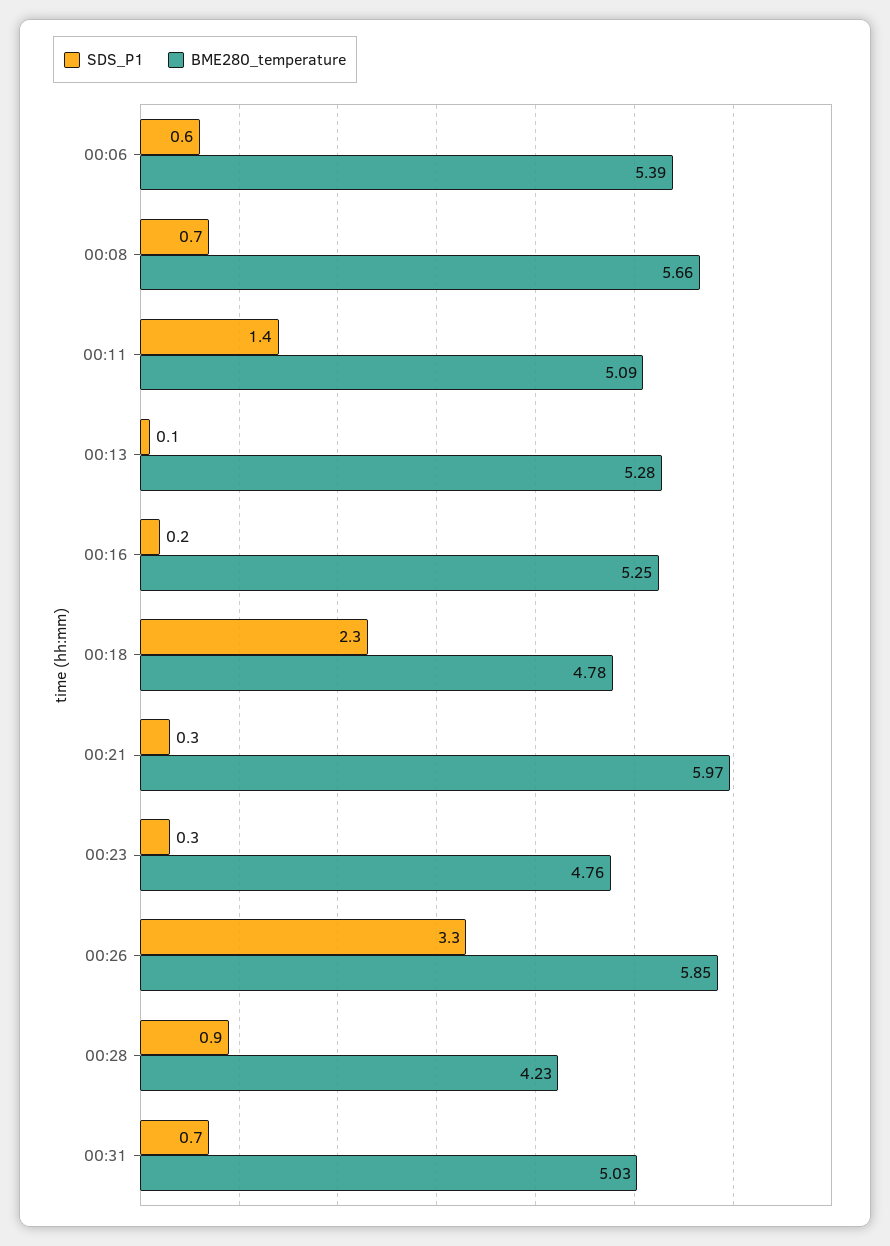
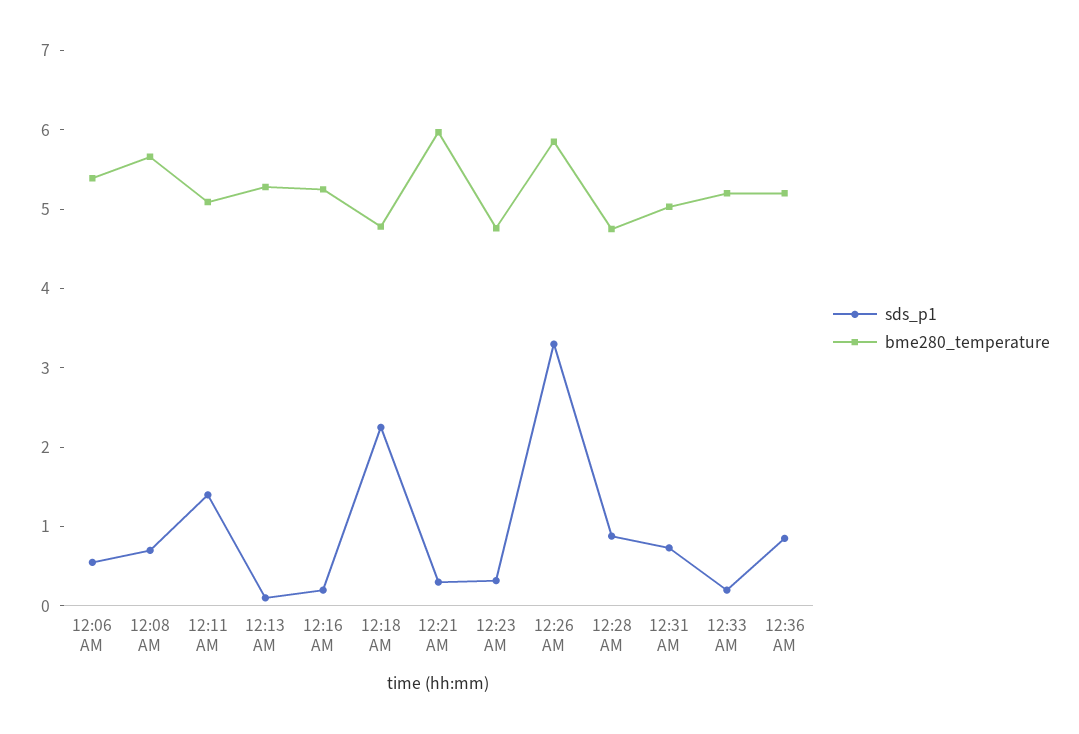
BME280_temperature, 00:28: 4.23 -> 4.8
SDS_P1, 12:33 AM: none -> 0.2
BME280_temperature, 12:33 AM: none -> 5.2
SDS_P1, 12:36 AM: none -> 0.8
BME280_temperature, 12:36 AM: none -> 5.2

